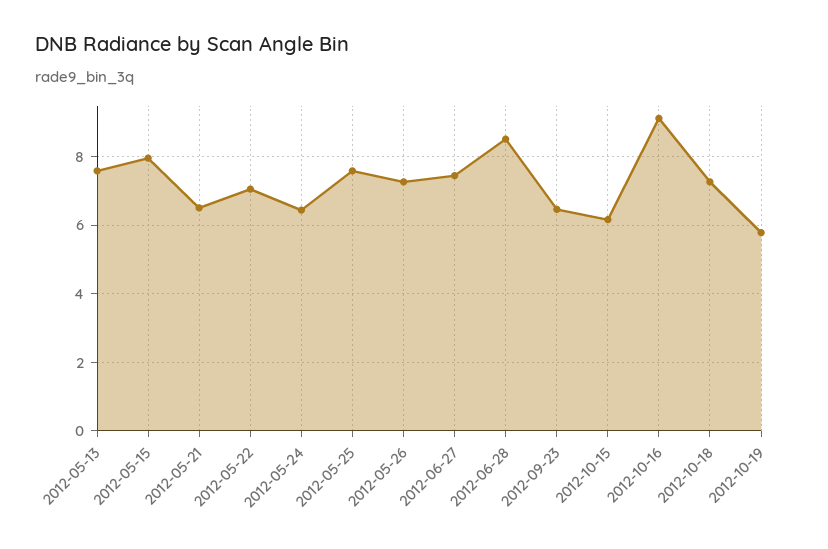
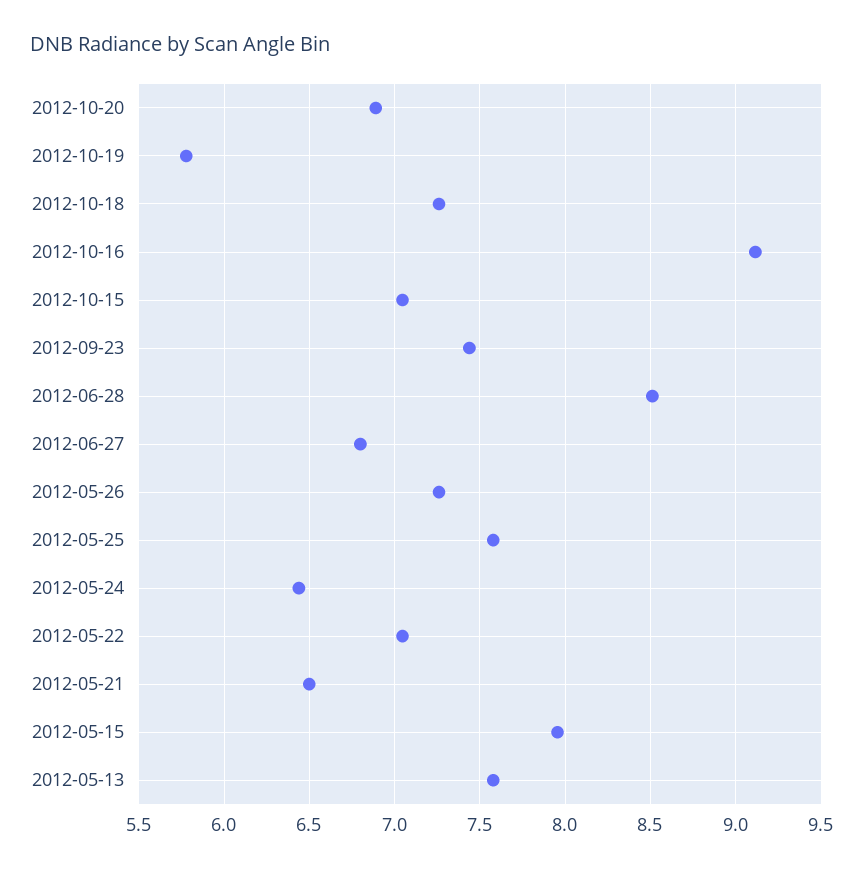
2012-06-27: 7.4 -> 6.8
2012-09-23: 6.4 -> 7.45
2012-10-15: 6.2 -> 7.05
2012-10-20: none -> 6.9

